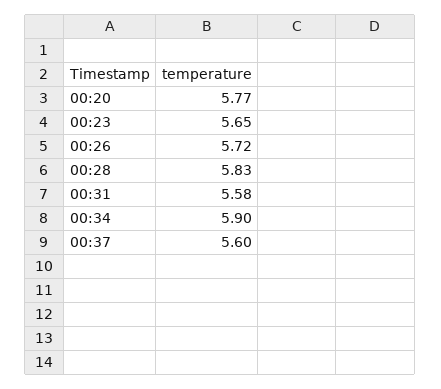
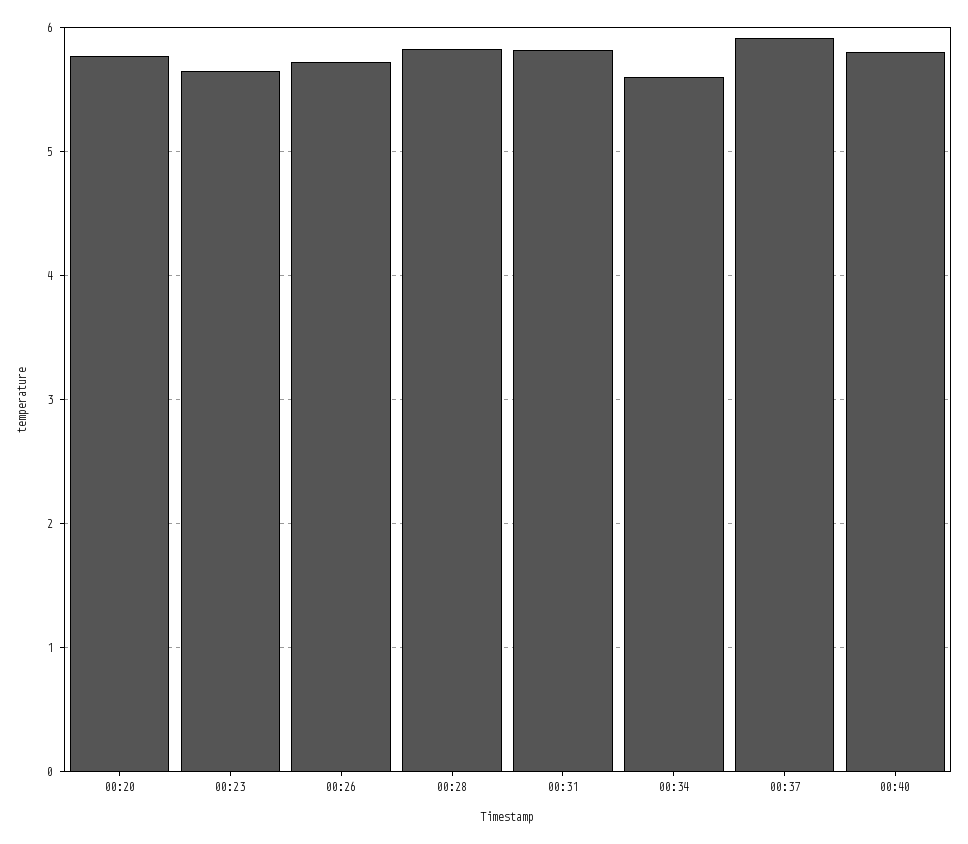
00:31: 5.58 -> 5.8
00:34: 5.9 -> 5.6
00:37: 5.6 -> 5.9
00:40: none -> 5.8

